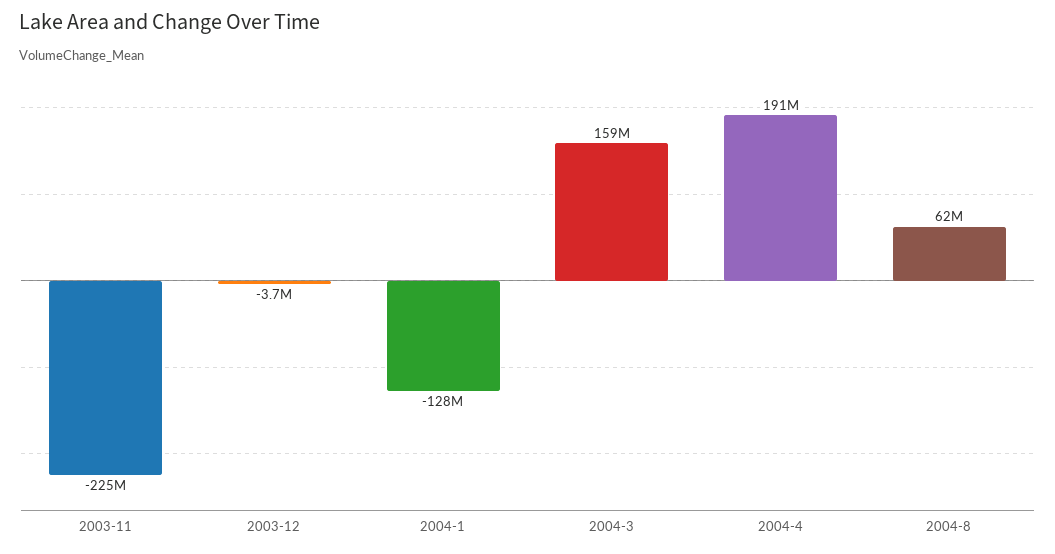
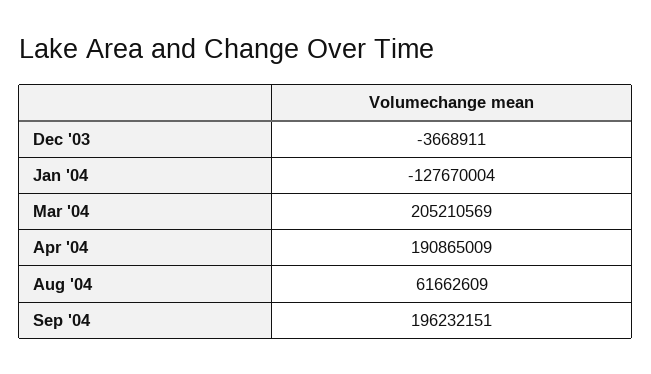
2003-11: -225000000 -> none
2004-3: 159000000 -> 205210569
Sep '04: none -> 196232151

